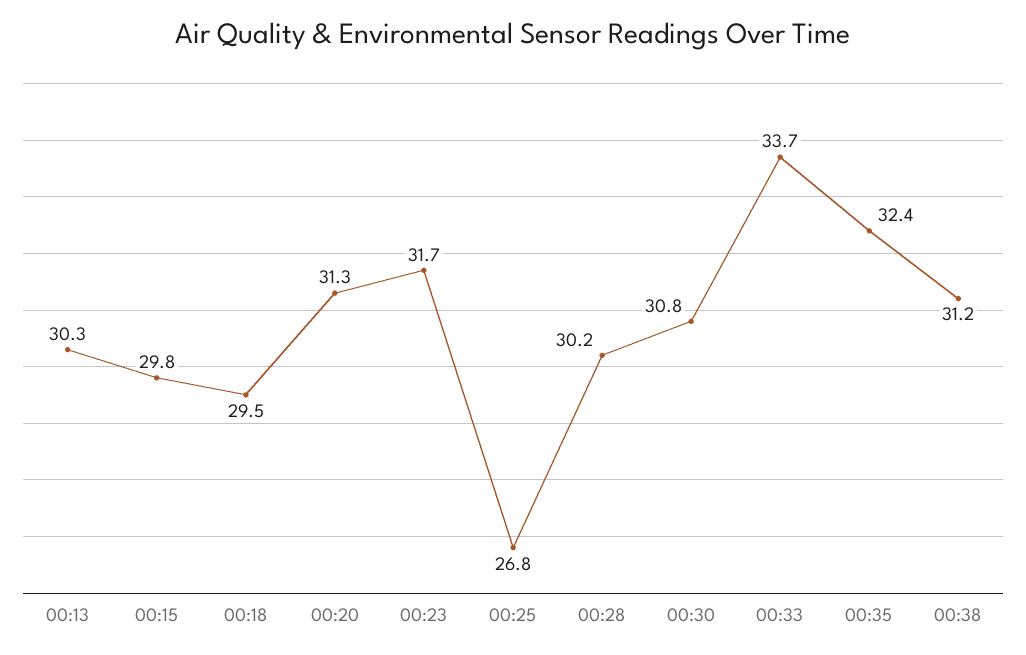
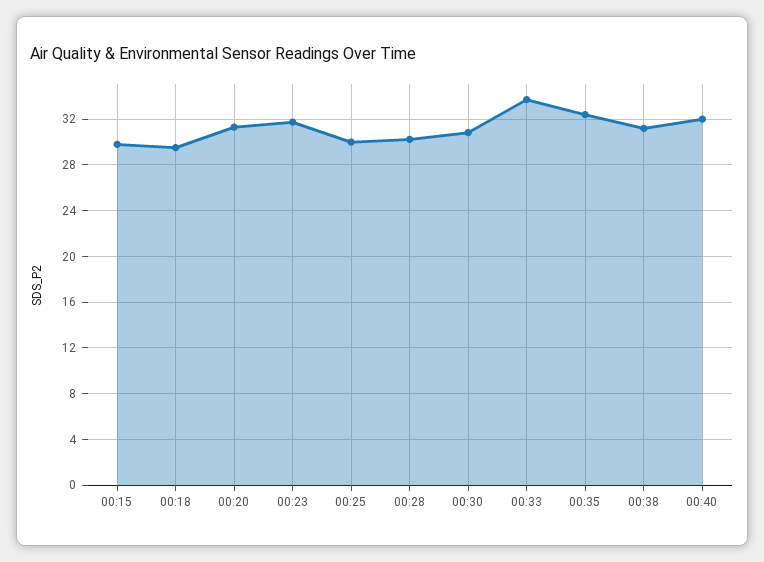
00:13: 30.3 -> none
00:25: 26.8 -> 30
00:40: none -> 32

